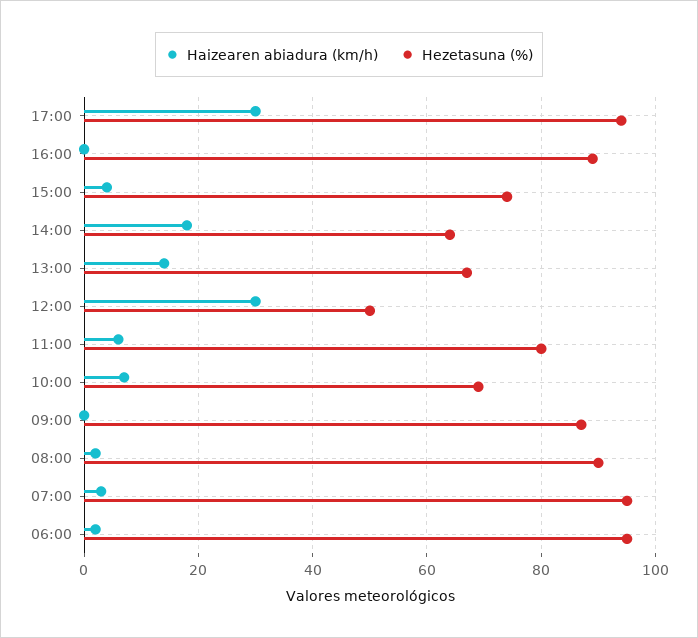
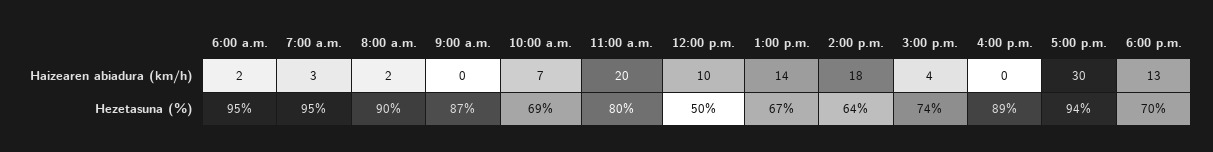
Haizearen abiadura (km/h), 12:00: 30 -> 10
Haizearen abiadura (km/h), 11:00: 5 -> 20
Haizearen abiadura (km/h), 6:00 p.m.: none -> 13
Hezetasuna (%), 6:00 p.m.: none -> 70

